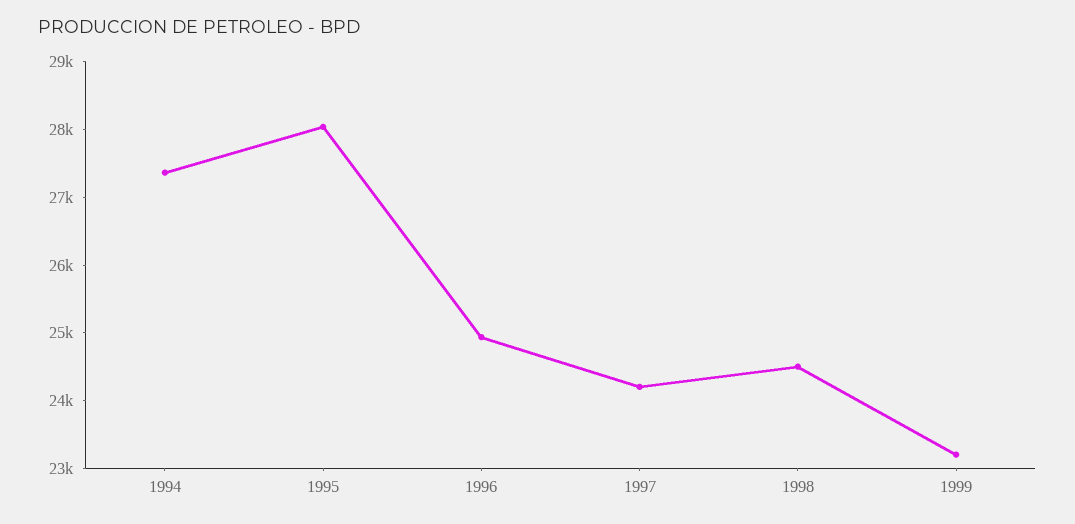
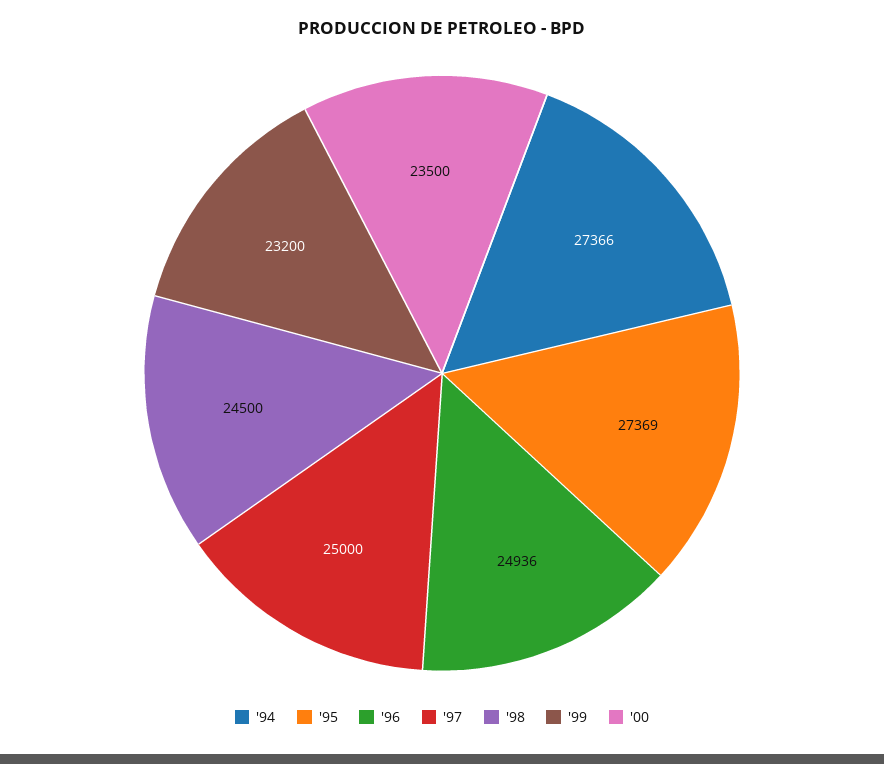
1995: 28000 -> 27369
1997: 24200 -> 25000
'00: none -> 23500

